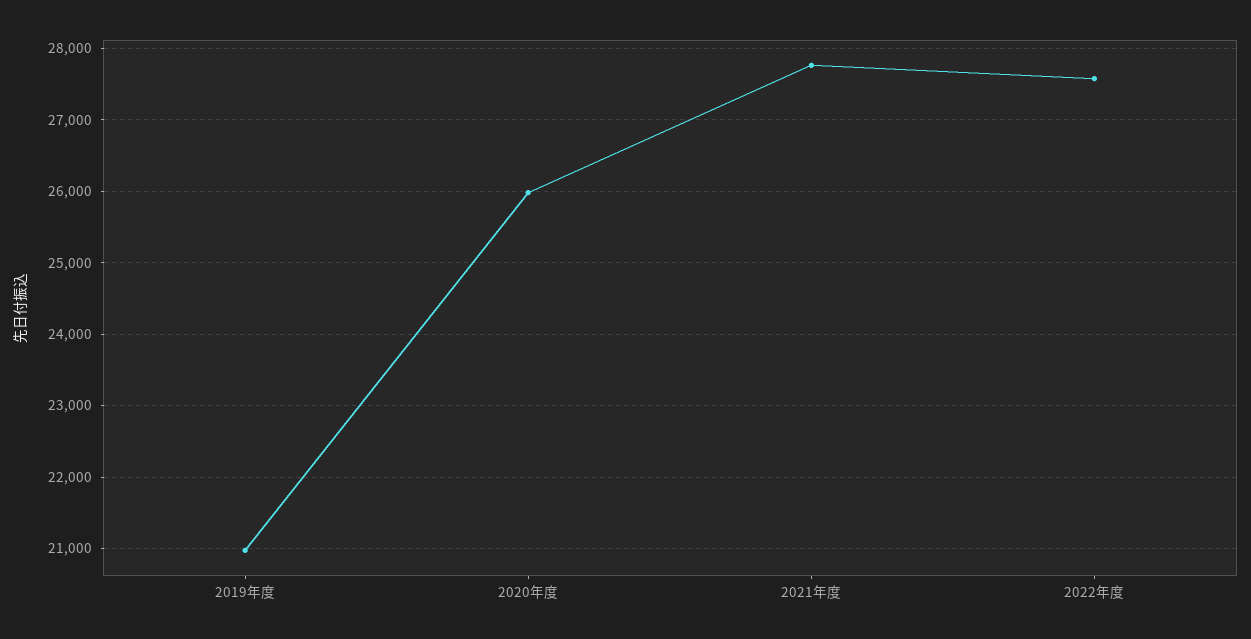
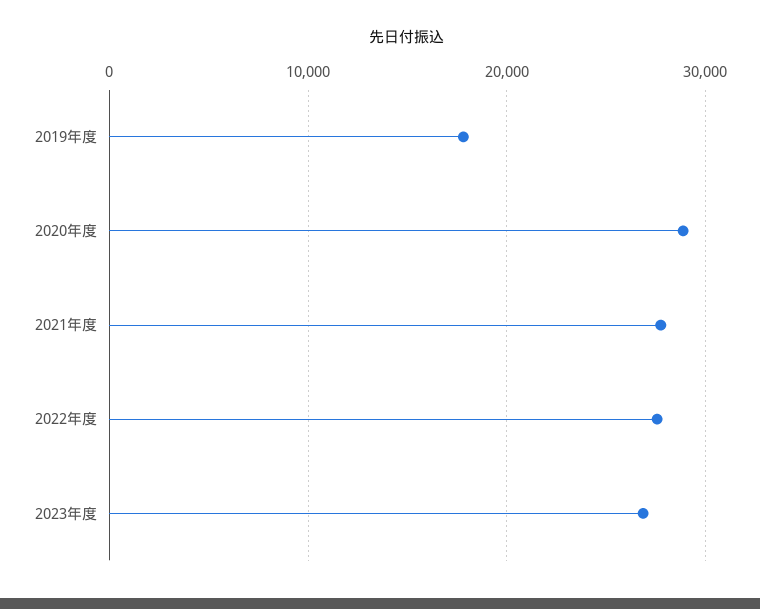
2019年度: 21000 -> 18000
2020年度: 26000 -> 29000
2023年度: none -> 27000

